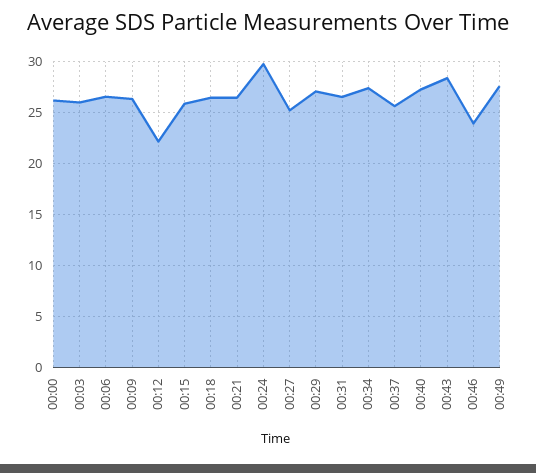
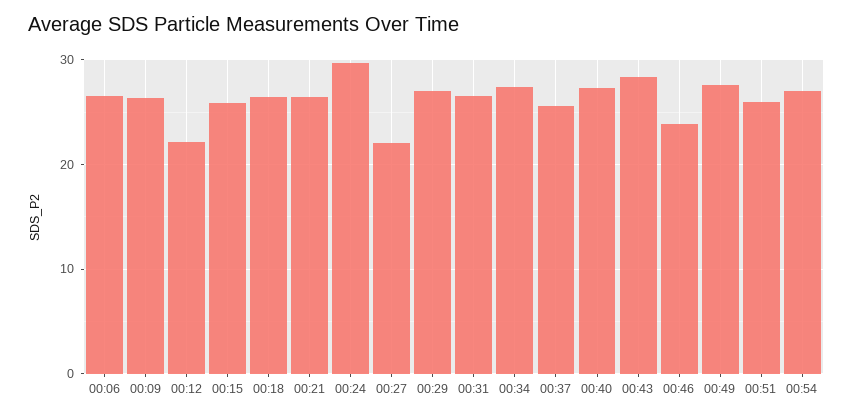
00:00: 26 -> none
00:03: 26 -> none
00:27: 25 -> 22
00:51: none -> 26
00:54: none -> 27

